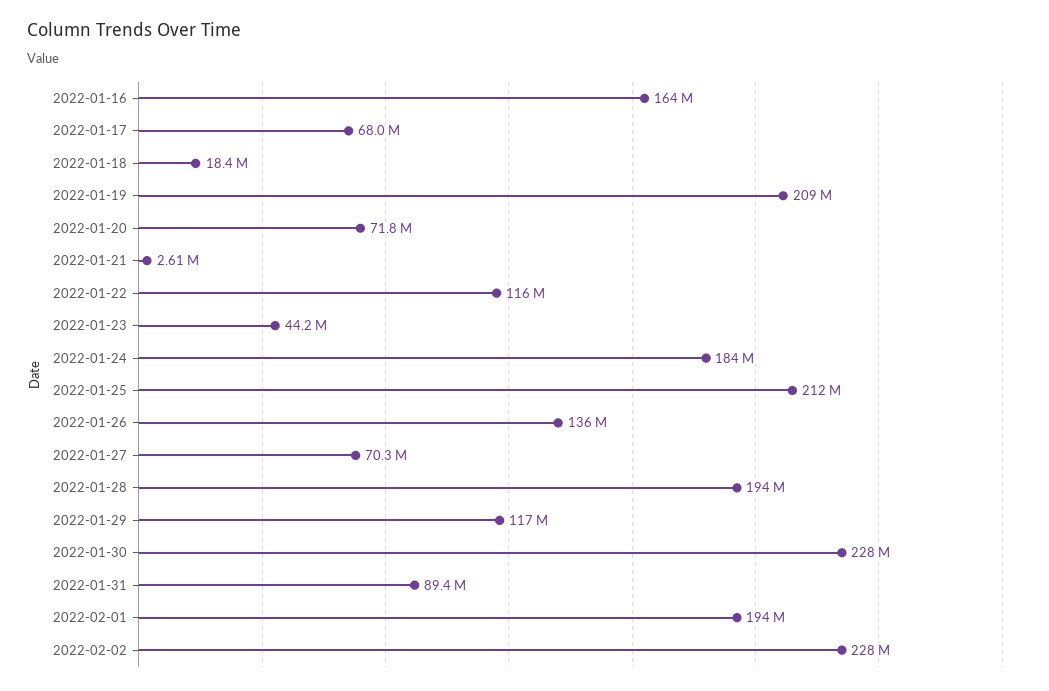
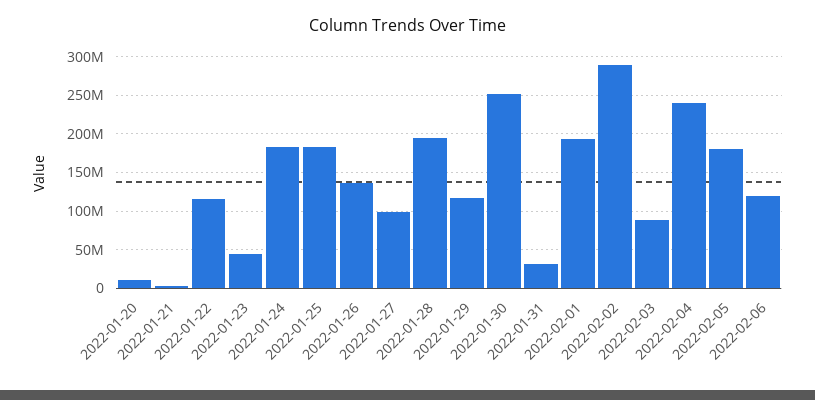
2022-01-16: 164000000 -> none
2022-01-17: 68000000 -> none
2022-01-18: 18400000 -> none
2022-01-19: 209000000 -> none
2022-01-20: 71800000 -> 10000000
2022-01-25: 212000000 -> 180000000
2022-01-27: 70300000 -> 100000000
2022-01-30: 228000000 -> 250000000
2022-01-31: 89400000 -> 30000000
2022-02-02: 228000000 -> 290000000
2022-02-03: none -> 90000000
2022-02-04: none -> 240000000
2022-02-05: none -> 180000000
2022-02-06: none -> 120000000

